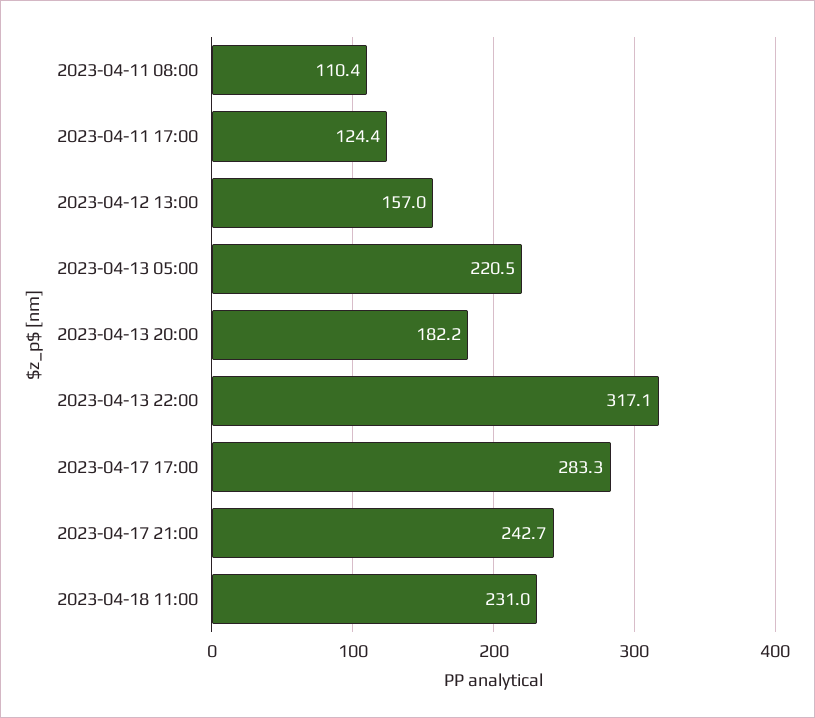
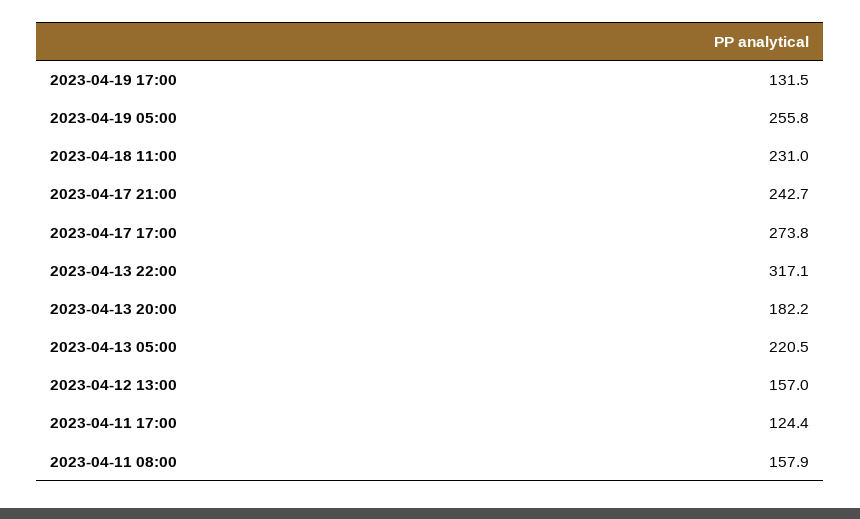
2023-04-11 08:00: 110.4 -> 157.9
2023-04-17 17:00: 283.3 -> 273.8
2023-04-19 17:00: none -> 131.5
2023-04-19 05:00: none -> 255.8

